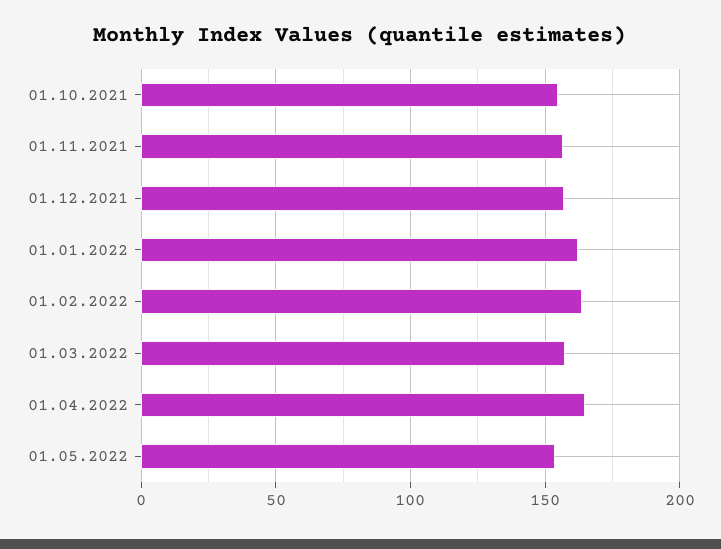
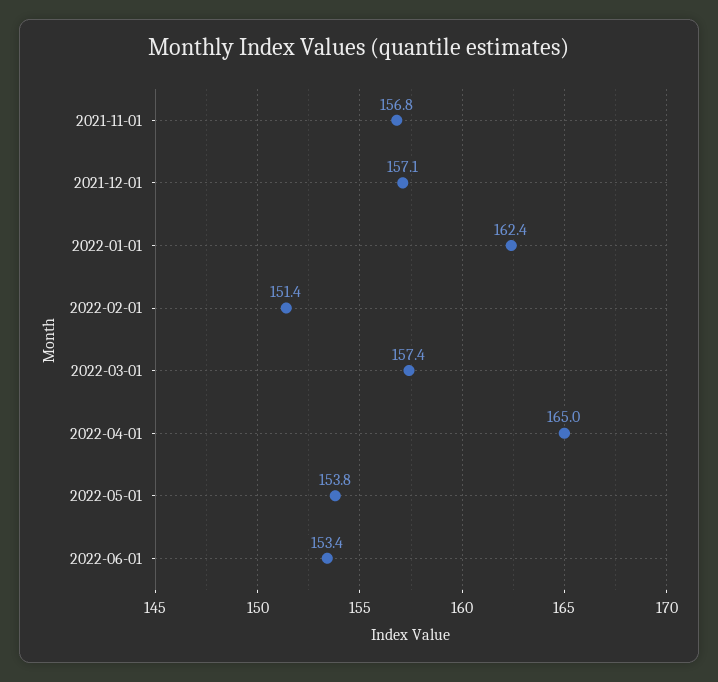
01.10.2021: 155 -> none
01.02.2022: 165 -> 151.4
2022-06-01: none -> 153.4

